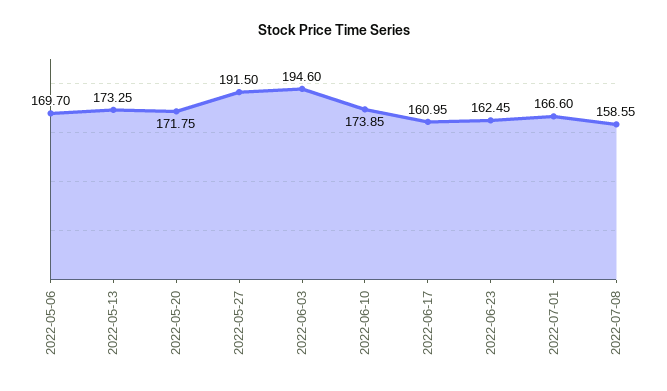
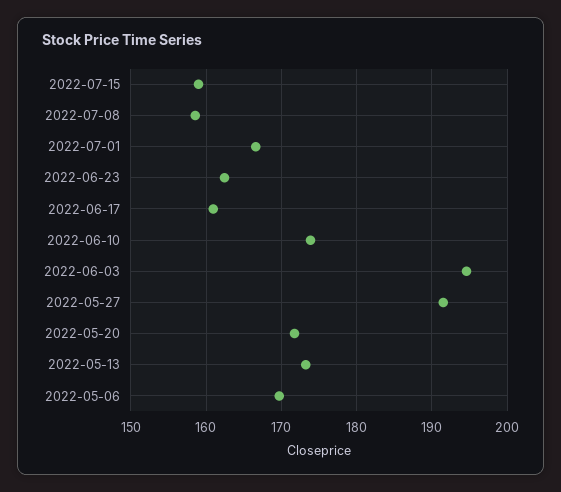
2022-07-15: none -> 159

